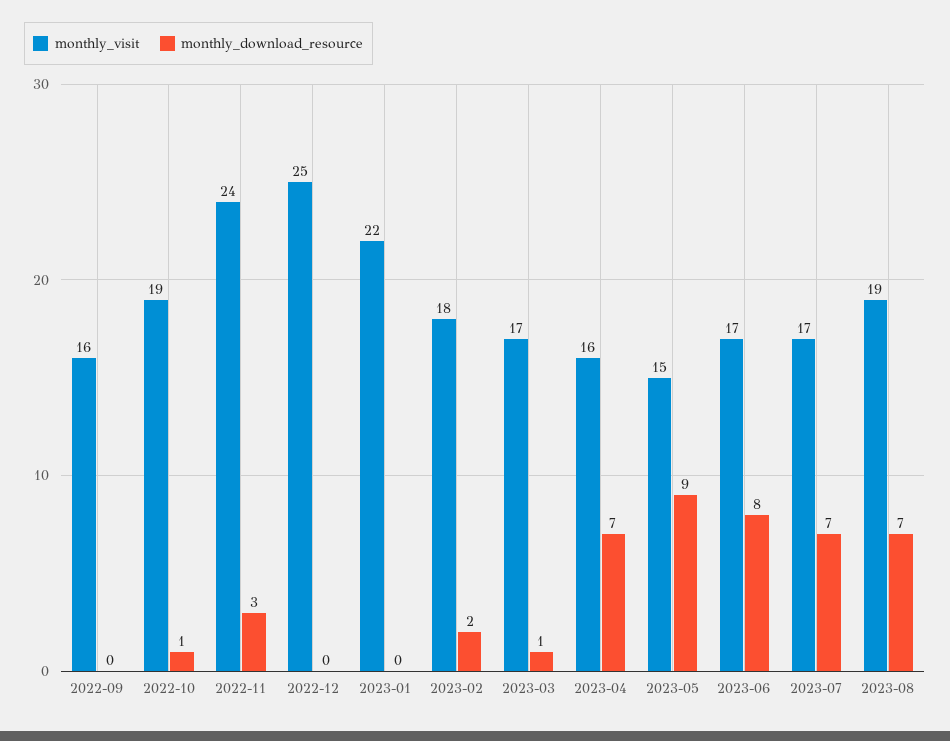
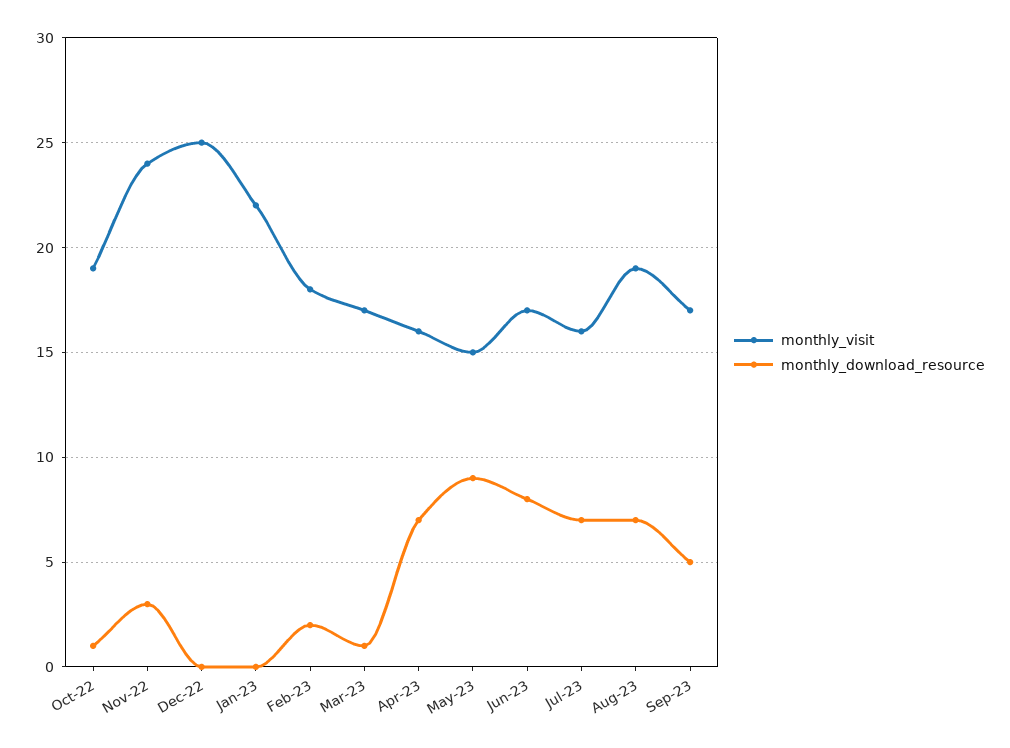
monthly_visit, 2022-09: 16 -> none
monthly_download_resource, 2022-09: 0 -> none
monthly_visit, 2023-07: 17 -> 16
monthly_visit, Sep-23: none -> 17
monthly_download_resource, Sep-23: none -> 5

